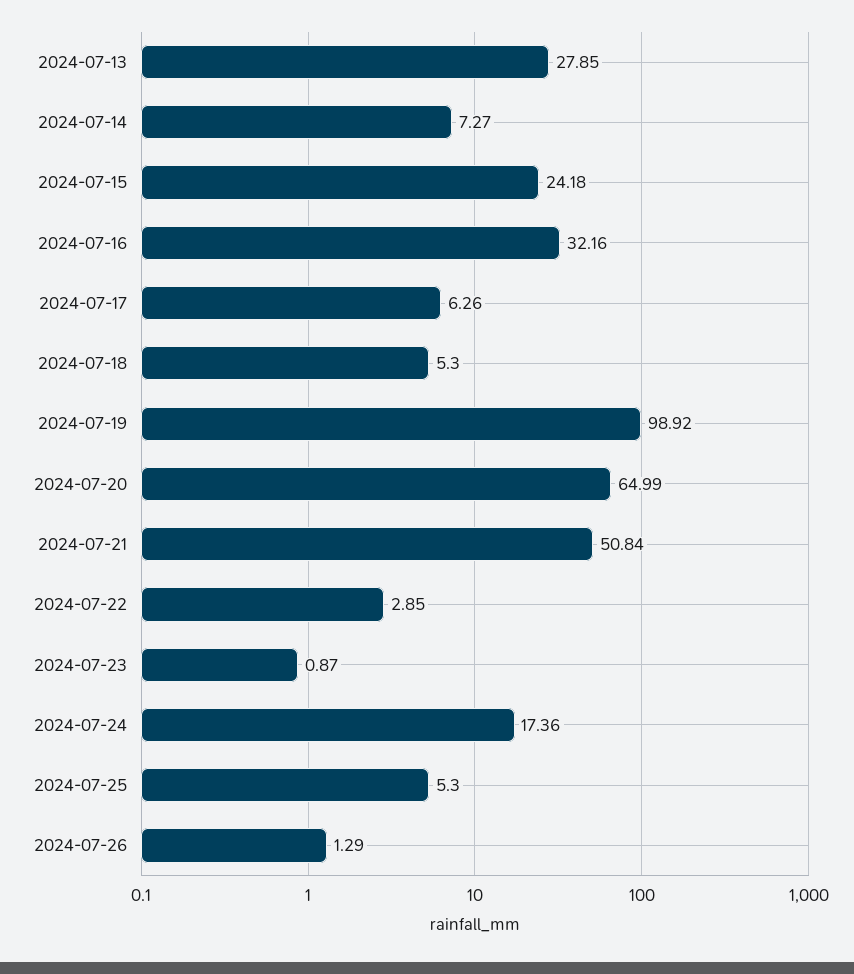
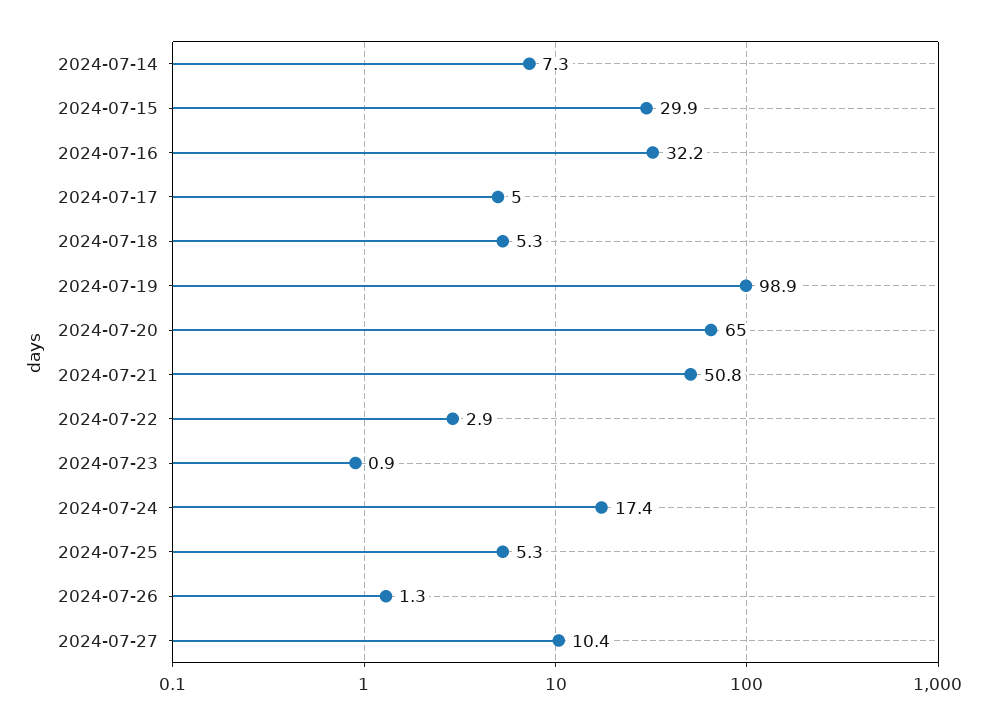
2024-07-13: 27.85 -> none
2024-07-15: 24.18 -> 29.9
2024-07-17: 6.26 -> 5
2024-07-27: none -> 10.4

